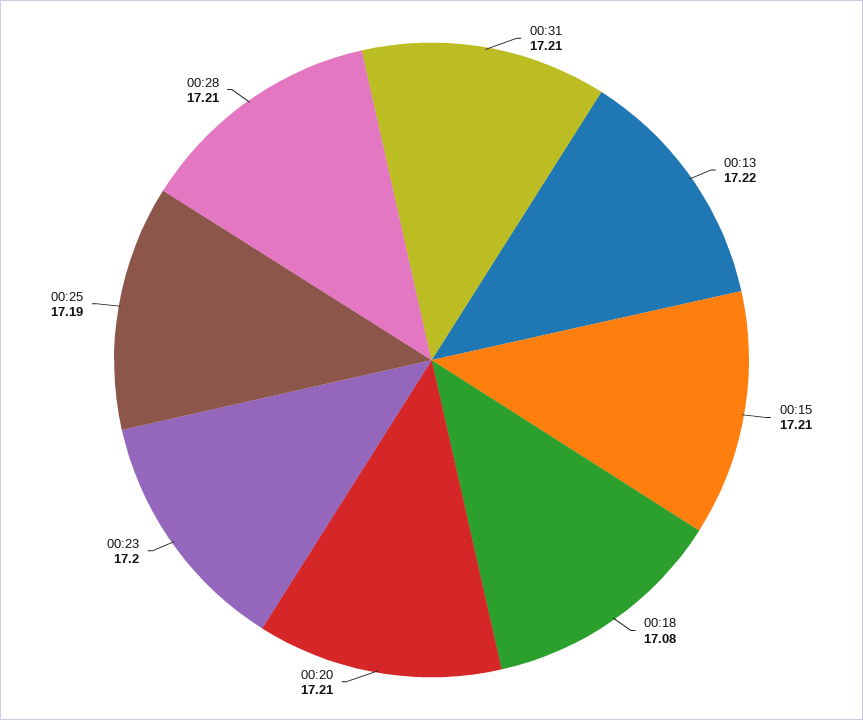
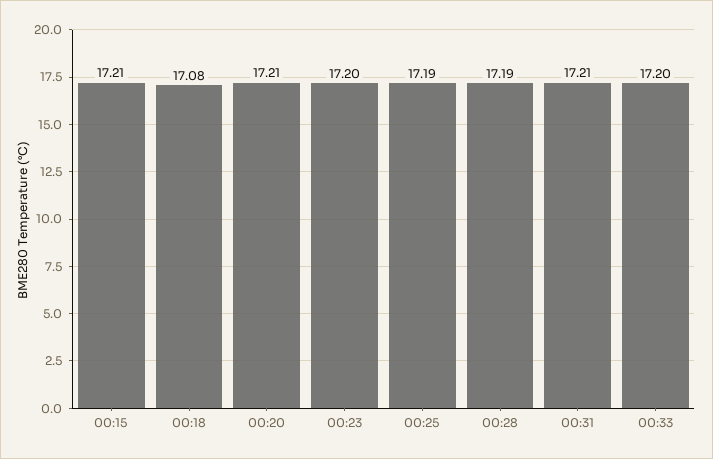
00:13: 17.22 -> none
00:28: 17.21 -> 17.19
00:33: none -> 17.2

